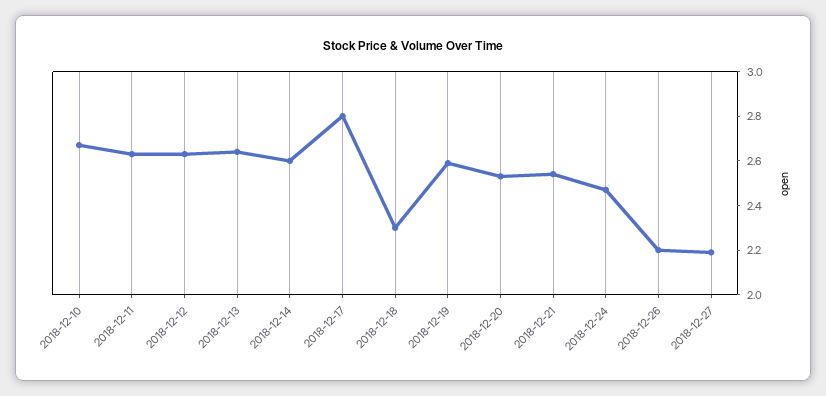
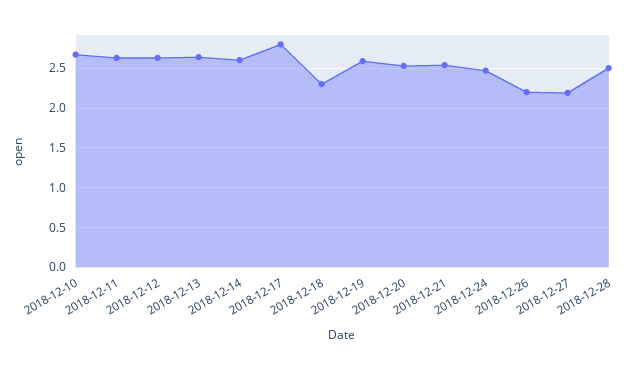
2018-12-28: none -> 2.5

